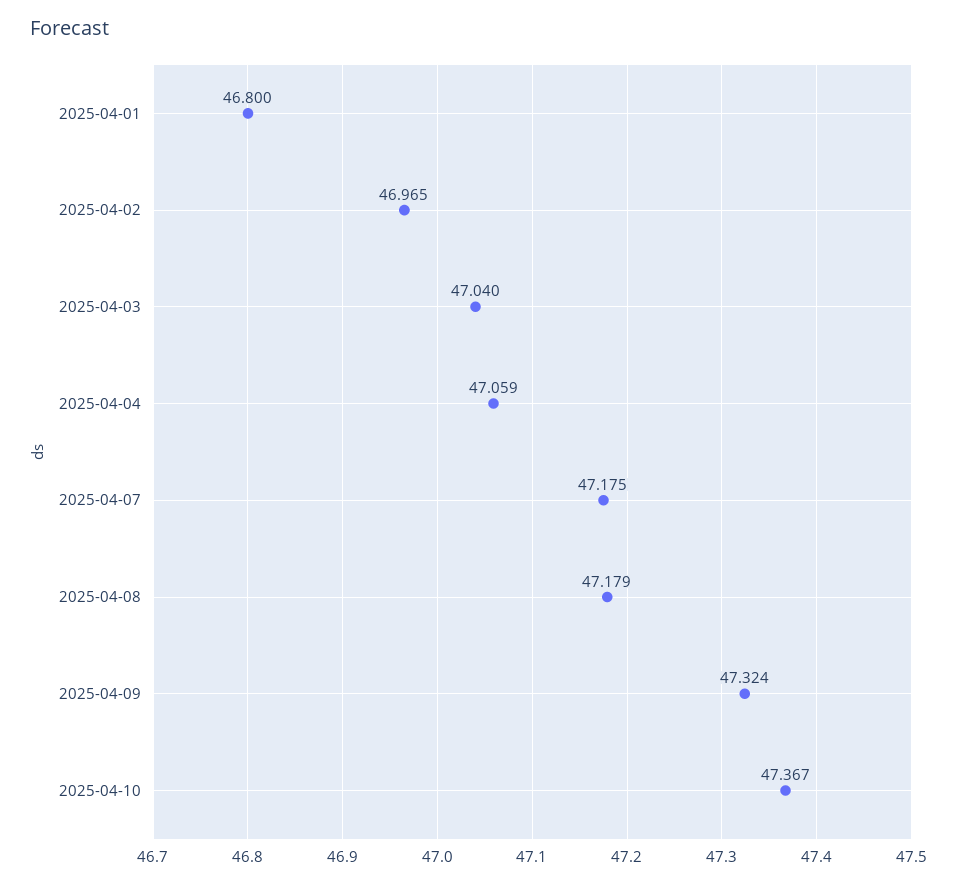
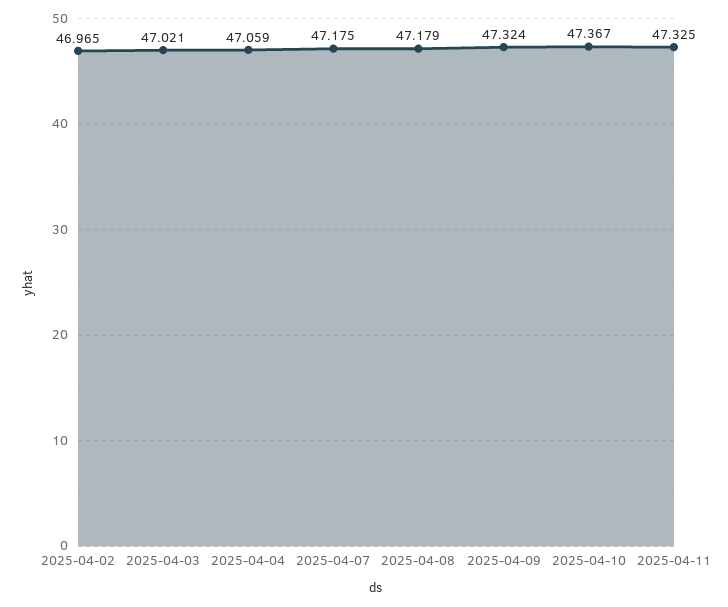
2025-04-01: 46.8 -> none
2025-04-03: 47.04 -> 47.021
2025-04-11: none -> 47.325

